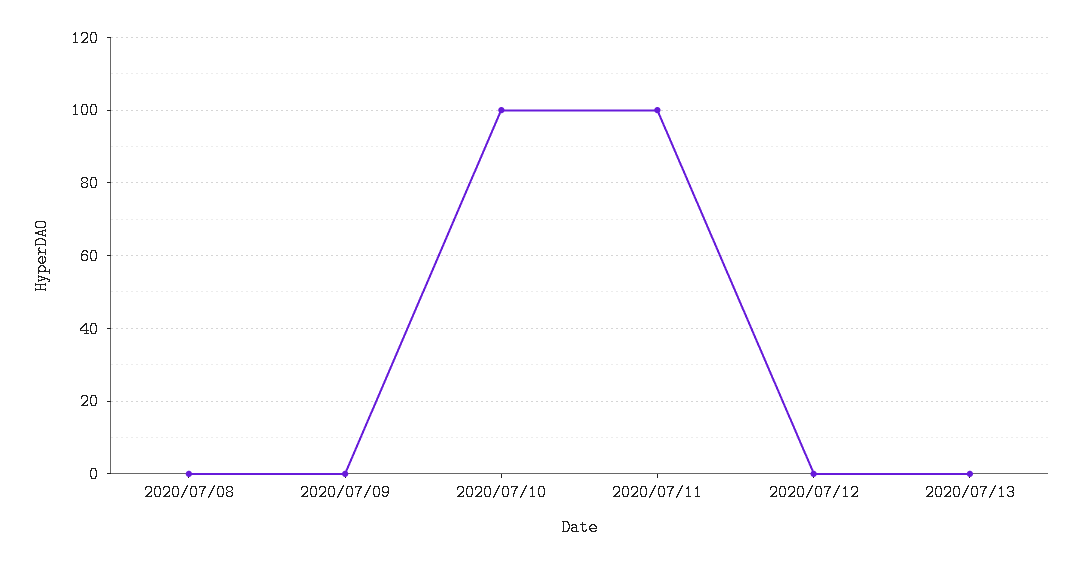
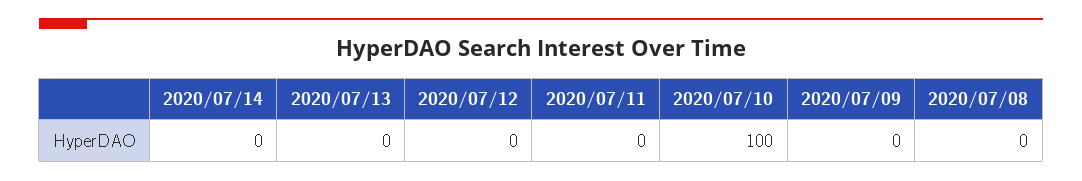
2020/07/11: 100 -> 0
2020/07/14: none -> 0

